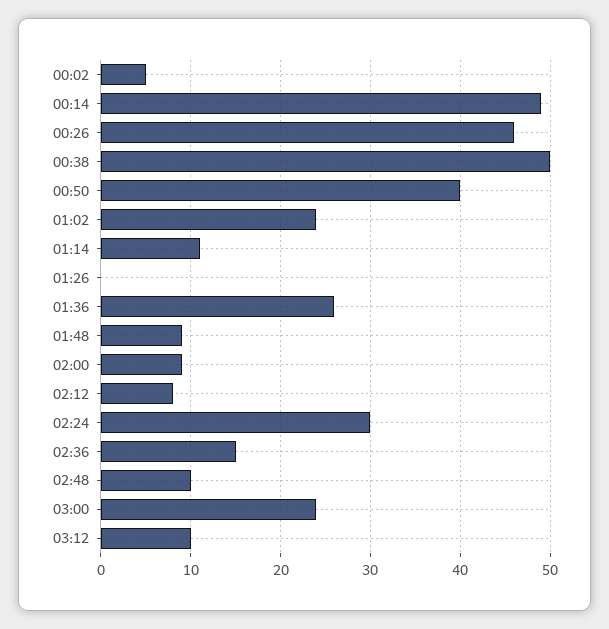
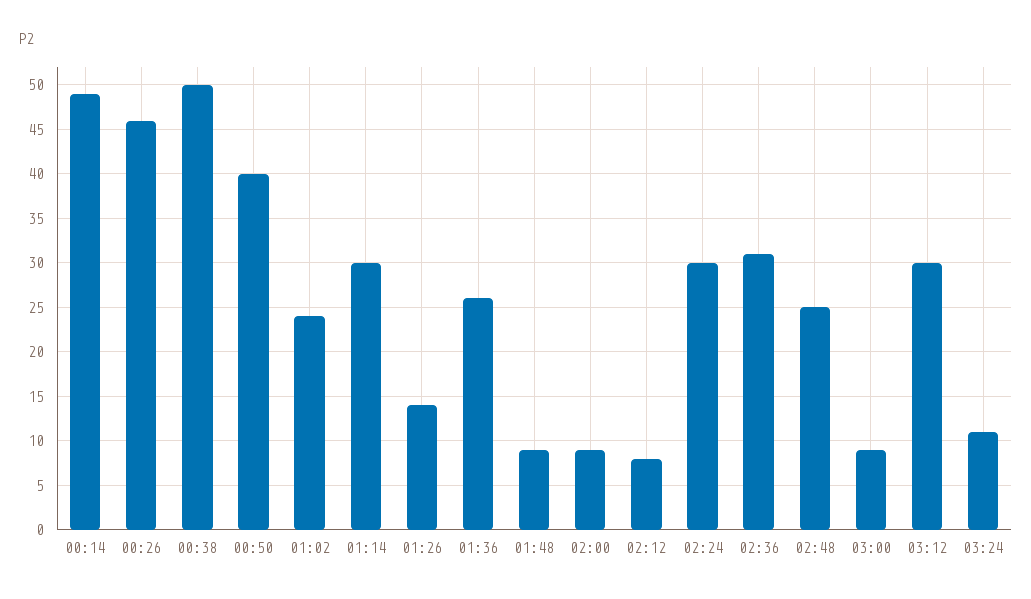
00:02: 5 -> none
01:14: 11 -> 30
01:26: 0 -> 14
02:36: 15 -> 31
02:48: 10 -> 25
03:00: 24 -> 9
03:12: 10 -> 30
03:24: none -> 11

